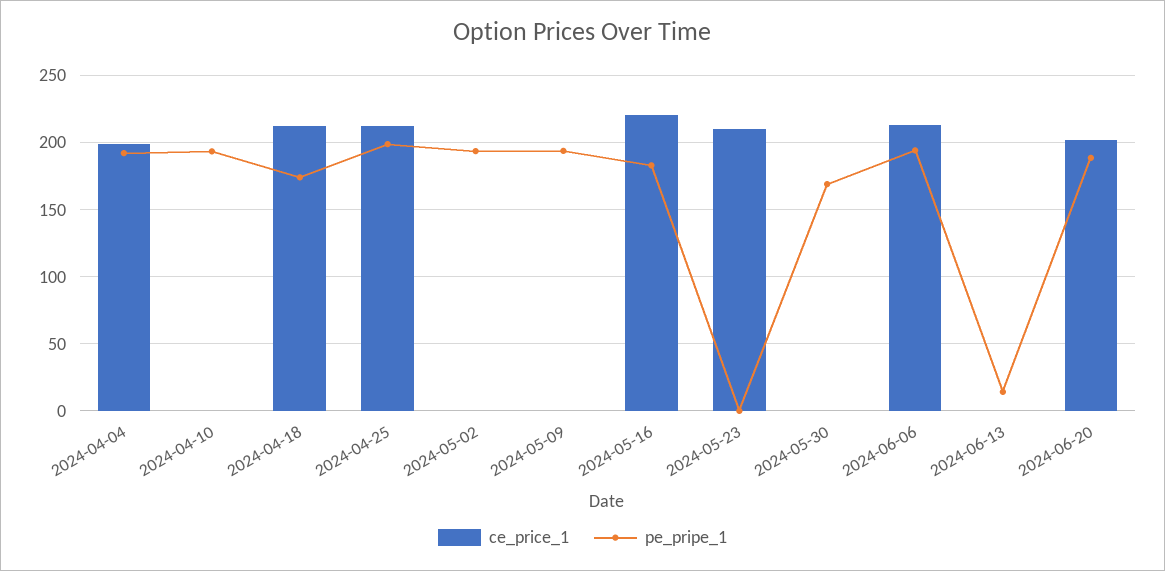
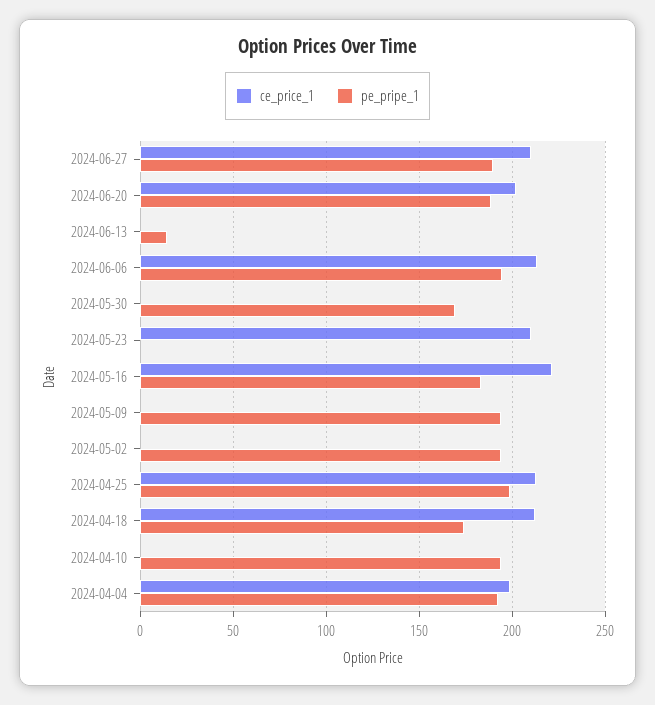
ce_price_1, 2024-06-27: none -> 210
pe_pripe_1, 2024-06-27: none -> 190

